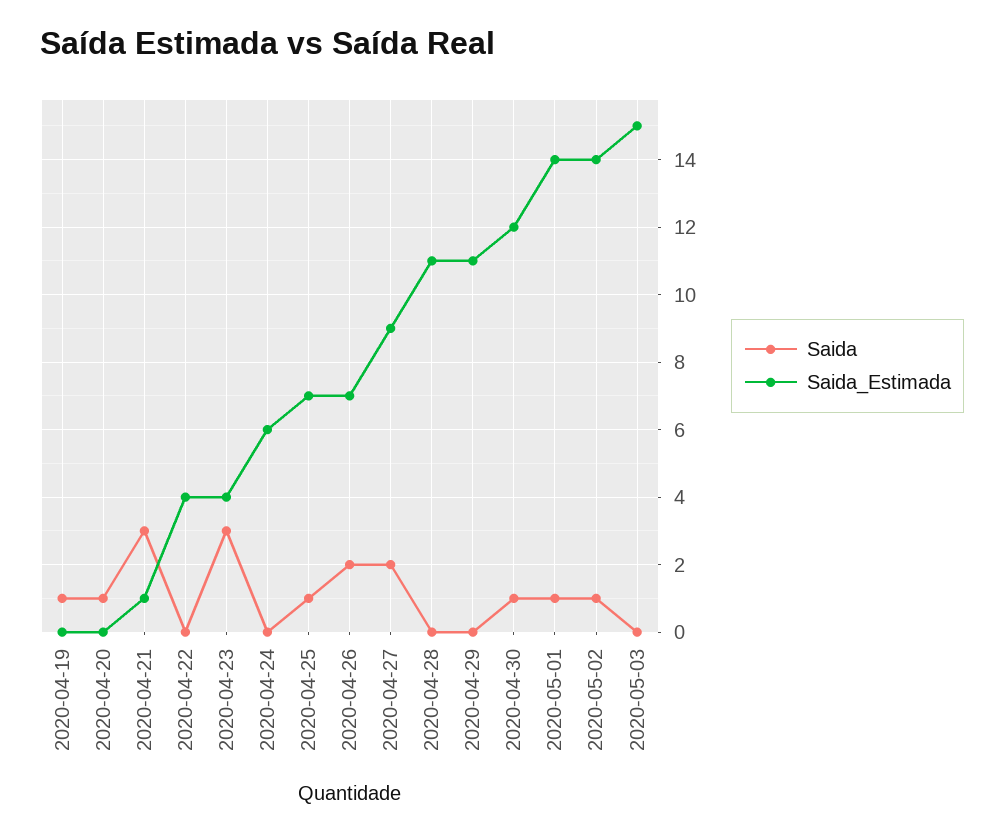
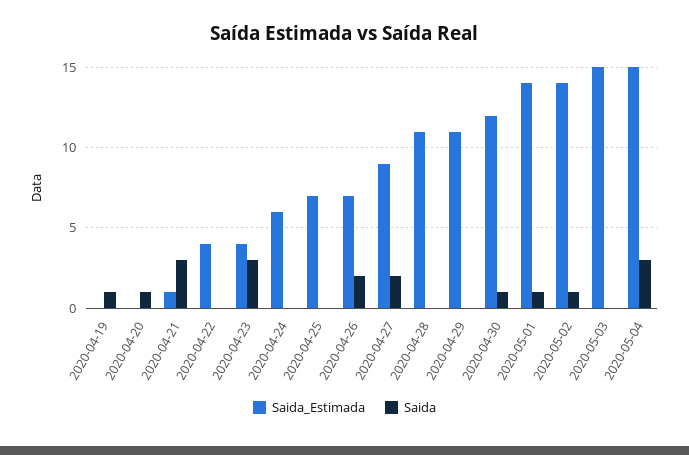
Saida, 2020-04-25: 1 -> 0
Saida_Estimada, 2020-05-04: none -> 15
Saida, 2020-05-04: none -> 3

